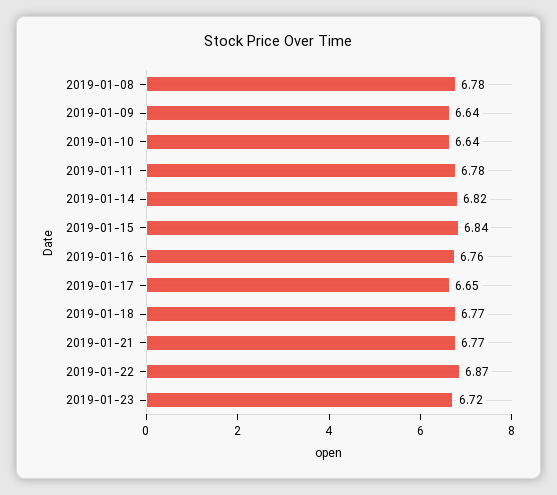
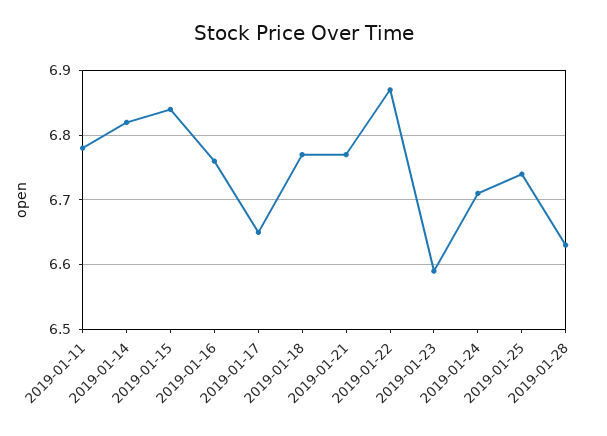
2019-01-08: 6.78 -> none
2019-01-09: 6.64 -> none
2019-01-10: 6.64 -> none
2019-01-23: 6.72 -> 6.59
2019-01-24: none -> 6.71
2019-01-25: none -> 6.74
2019-01-28: none -> 6.63

